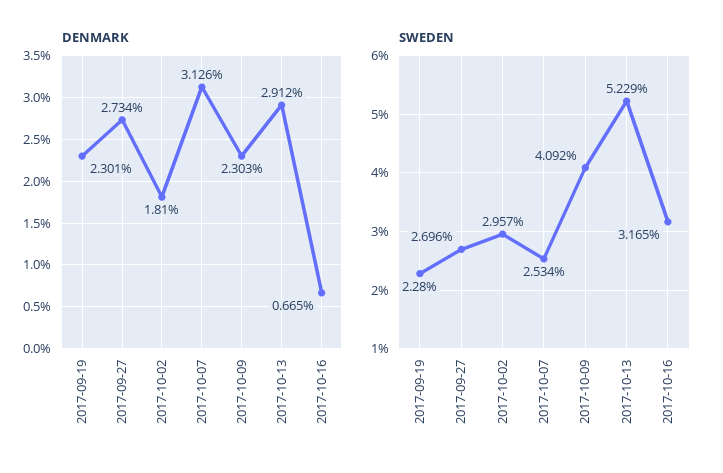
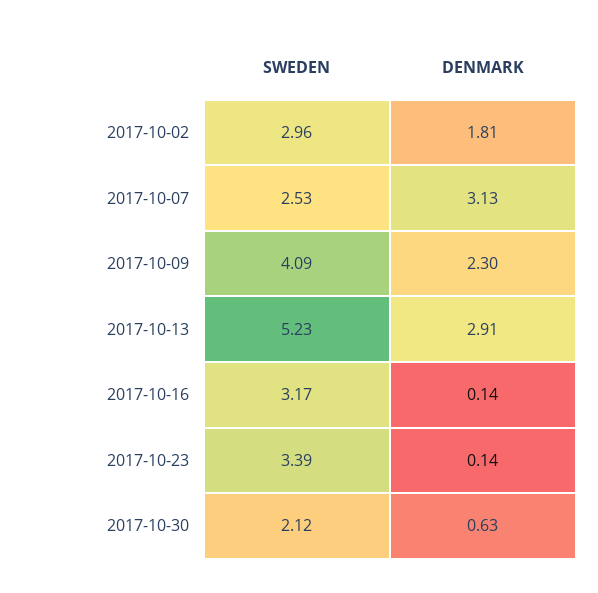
DENMARK, 2017-09-19: 2.301 -> none
DENMARK, 2017-09-27: 2.734 -> none
DENMARK, 2017-10-16: 0.665 -> 0.14
SWEDEN, 2017-09-19: 2.28 -> none
SWEDEN, 2017-09-27: 2.696 -> none
SWEDEN, 2017-10-23: none -> 3.39
DENMARK, 2017-10-23: none -> 0.14
SWEDEN, 2017-10-30: none -> 2.12
DENMARK, 2017-10-30: none -> 0.63

